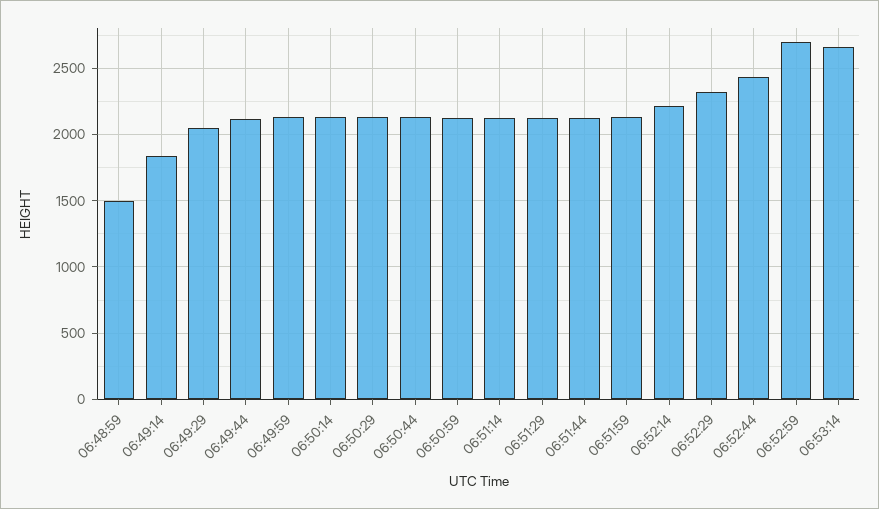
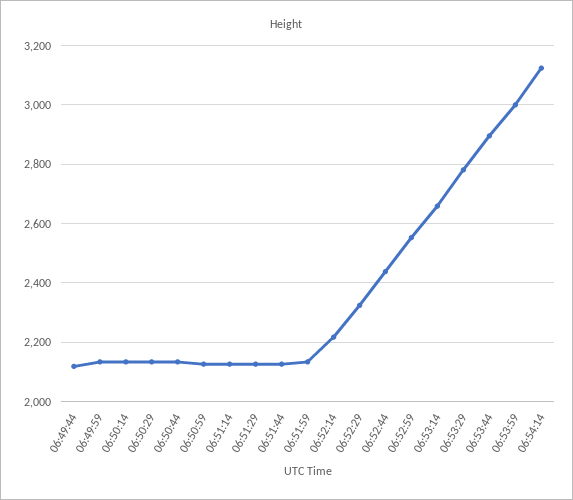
06:48:59: 1500 -> none
06:49:14: 1850 -> none
06:49:29: 2050 -> none
06:52:59: 2700 -> 2550
06:53:29: none -> 2775
06:53:44: none -> 2900
06:53:59: none -> 3000
06:54:14: none -> 3125

